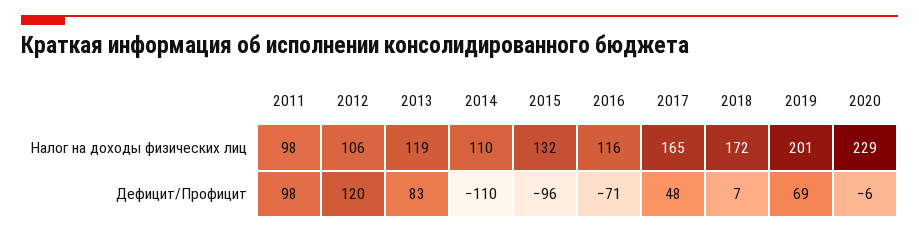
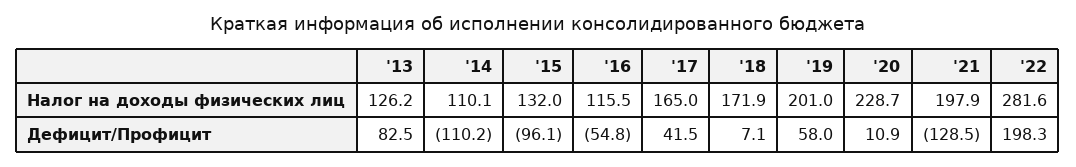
2011, Налог на доходы физических лиц: 98 -> none
2012, Налог на доходы физических лиц: 106 -> none
2013, Налог на доходы физических лиц: 119 -> 126.2
2011, Дефицит/Профицит: 98 -> none
2012, Дефицит/Профицит: 120 -> none
2016, Дефицит/Профицит: -71 -> -54.8
2017, Дефицит/Профицит: 48 -> 41.5
2019, Дефицит/Профицит: 69 -> 58
2020, Дефицит/Профицит: -6 -> 10.9
'21, Налог на доходы физических лиц: none -> 197.9
'22, Налог на доходы физических лиц: none -> 281.6
'21, Дефицит/Профицит: none -> -128.5
'22, Дефицит/Профицит: none -> 198.3

